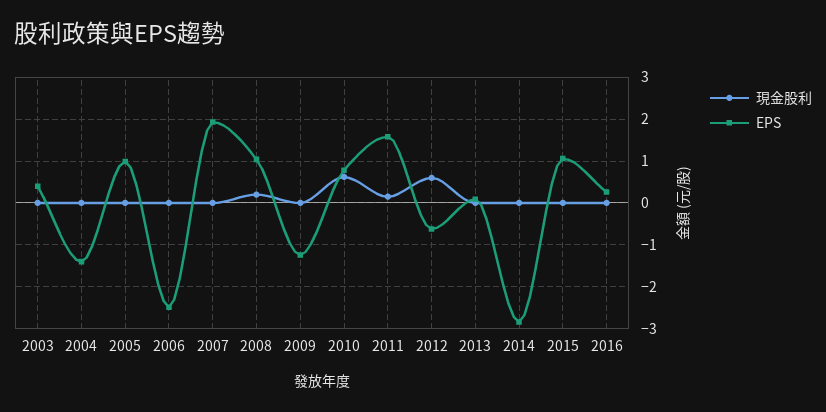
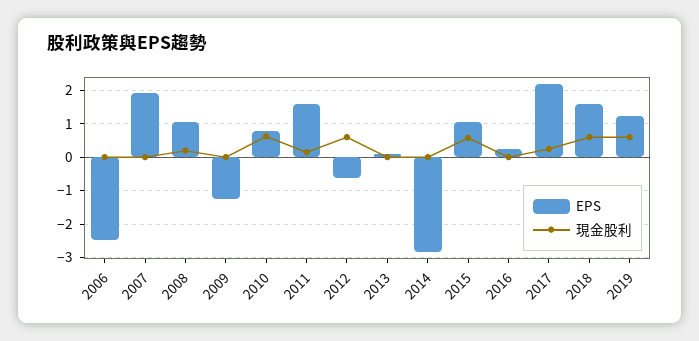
現金股利, 2003: 0 -> none
EPS, 2003: 0.4 -> none
現金股利, 2004: 0 -> none
EPS, 2004: -1.4 -> none
現金股利, 2005: 0 -> none
EPS, 2005: 1 -> none
現金股利, 2015: 0 -> 0.6
EPS, 2017: none -> 2.2
現金股利, 2017: none -> 0.2
EPS, 2018: none -> 1.6
現金股利, 2018: none -> 0.6
EPS, 2019: none -> 1.2
現金股利, 2019: none -> 0.6

